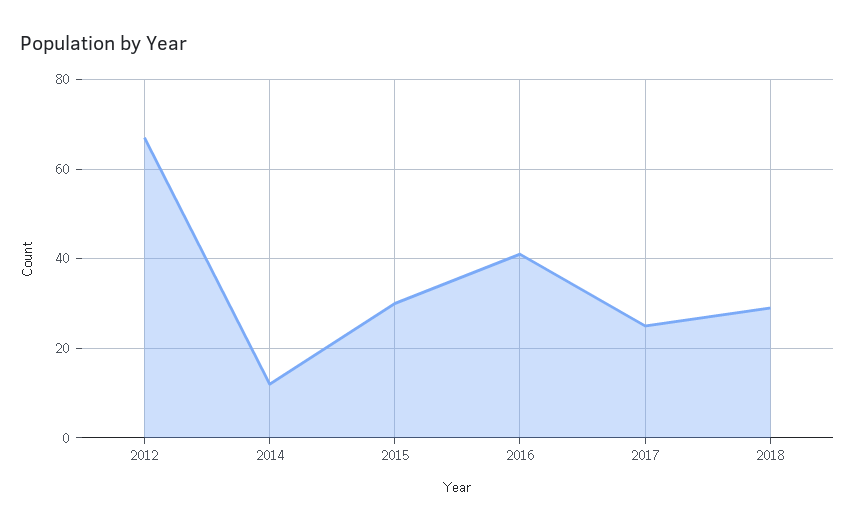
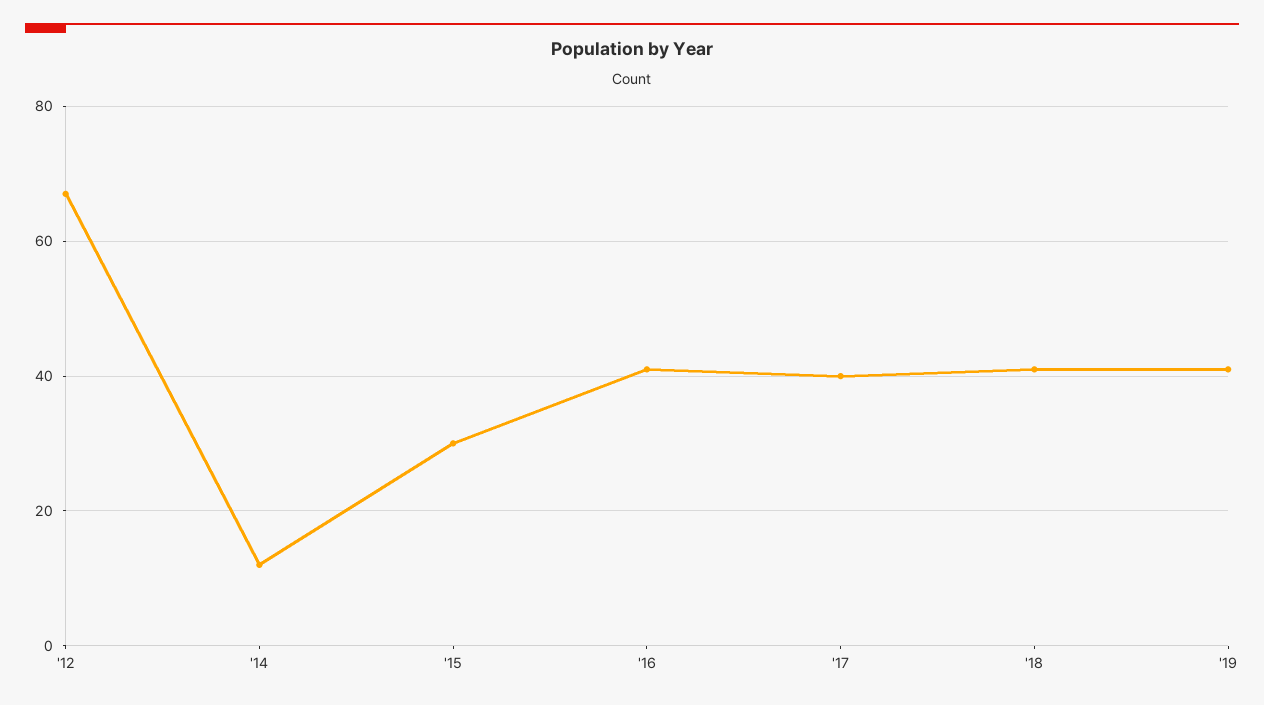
2017: 25 -> 40
2018: 30 -> 40
'19: none -> 40

